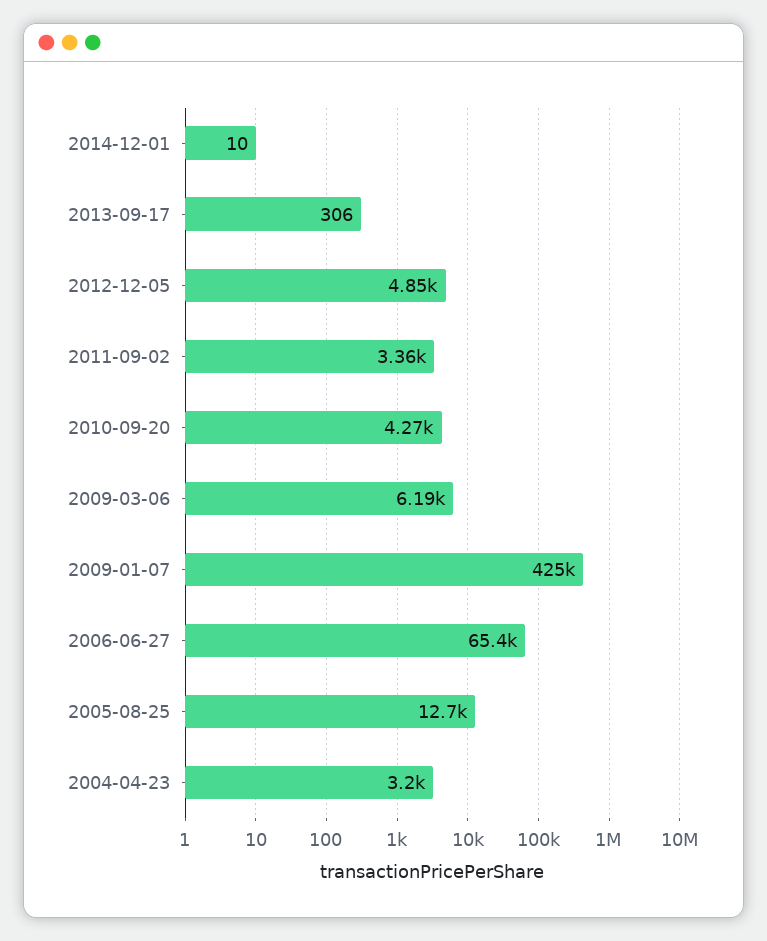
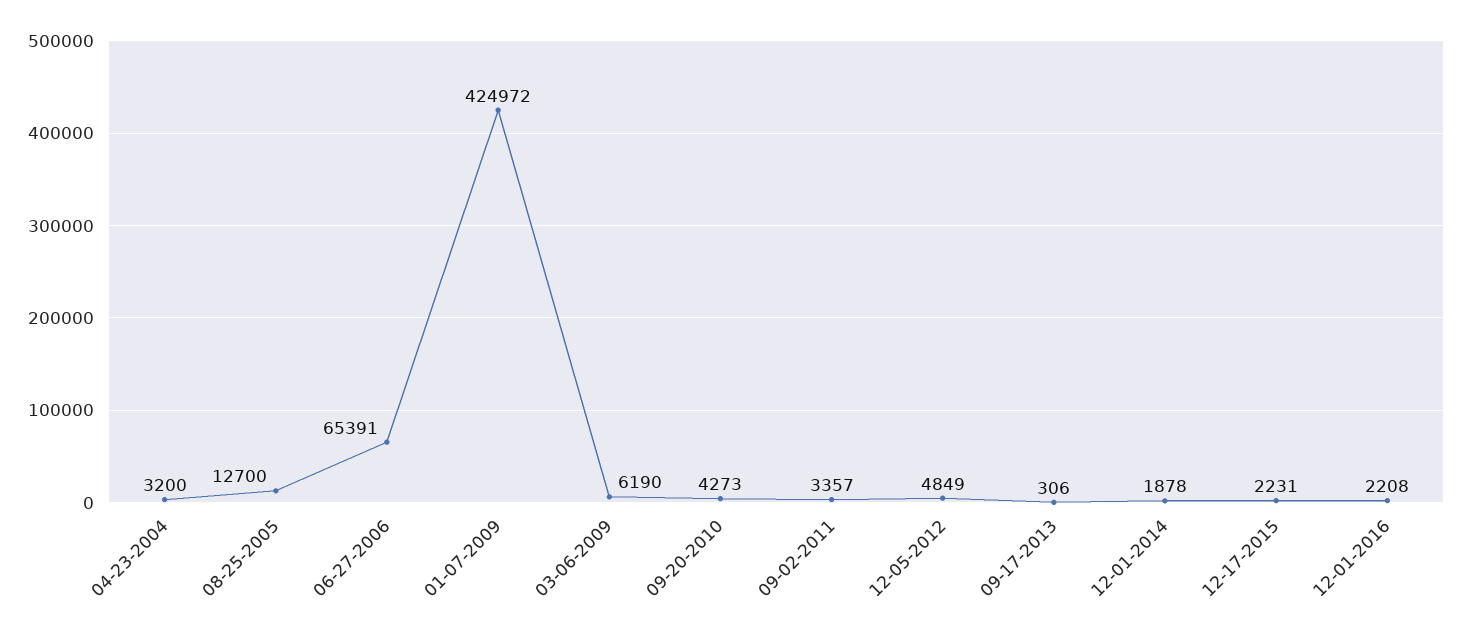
2014-12-01: 10 -> 1878
12-17-2015: none -> 2231
12-01-2016: none -> 2208

